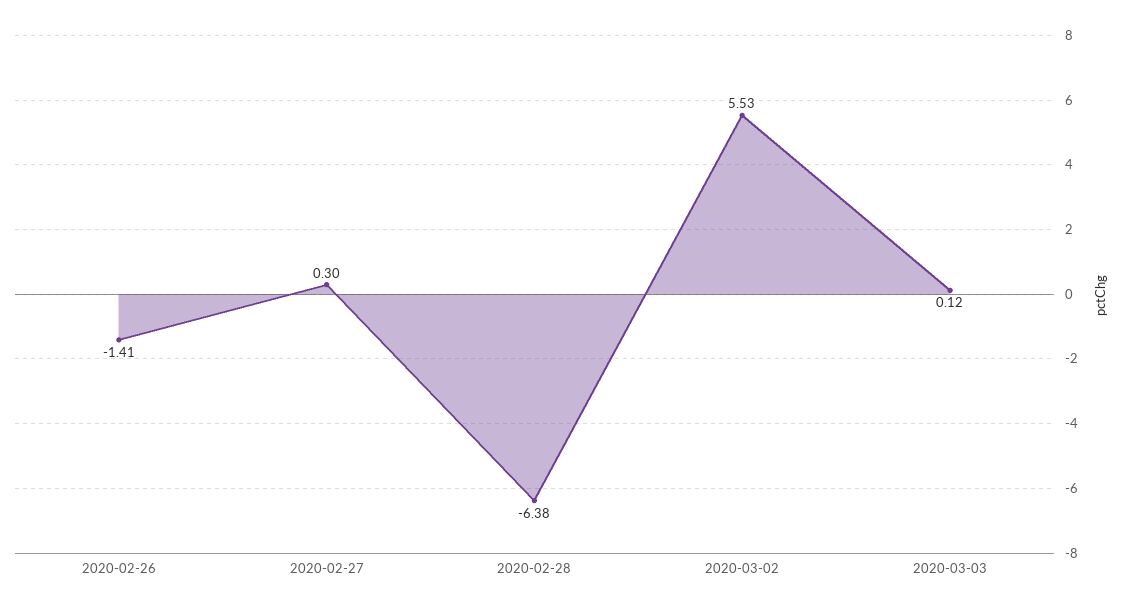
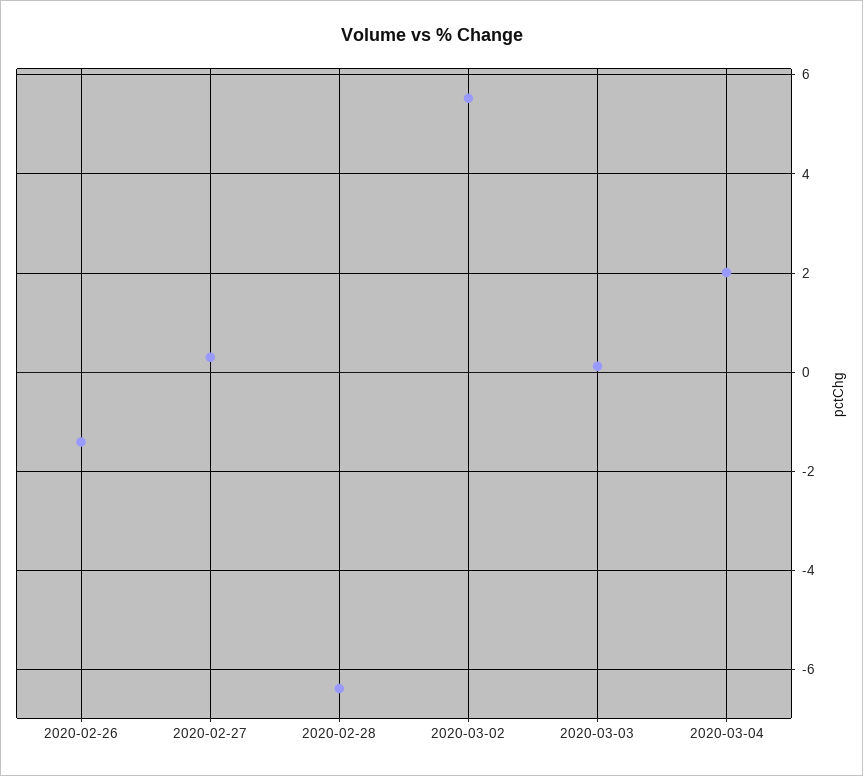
2020-03-04: none -> 2

